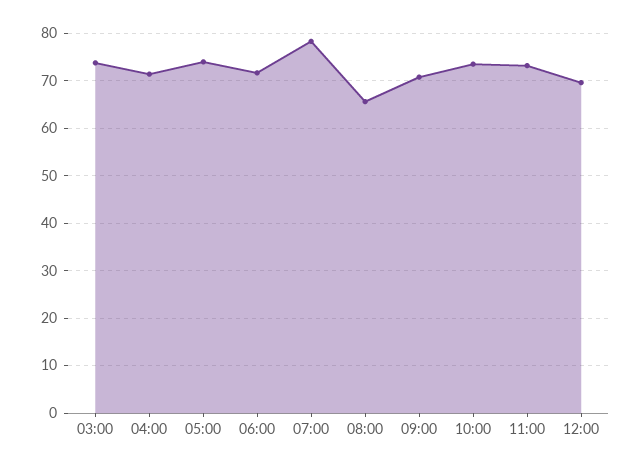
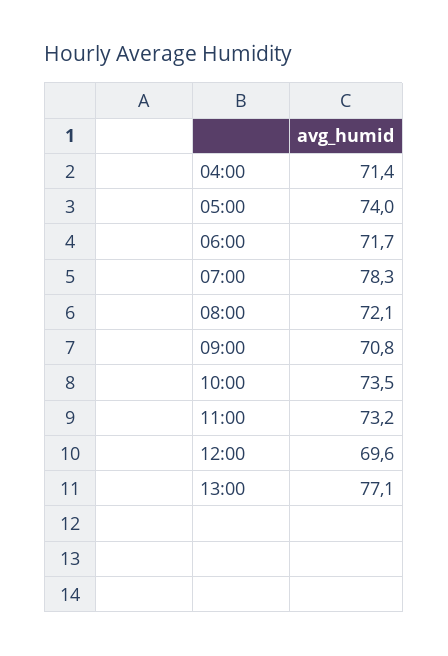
03:00: 74 -> none
08:00: 66 -> 72.1
13:00: none -> 77.1

